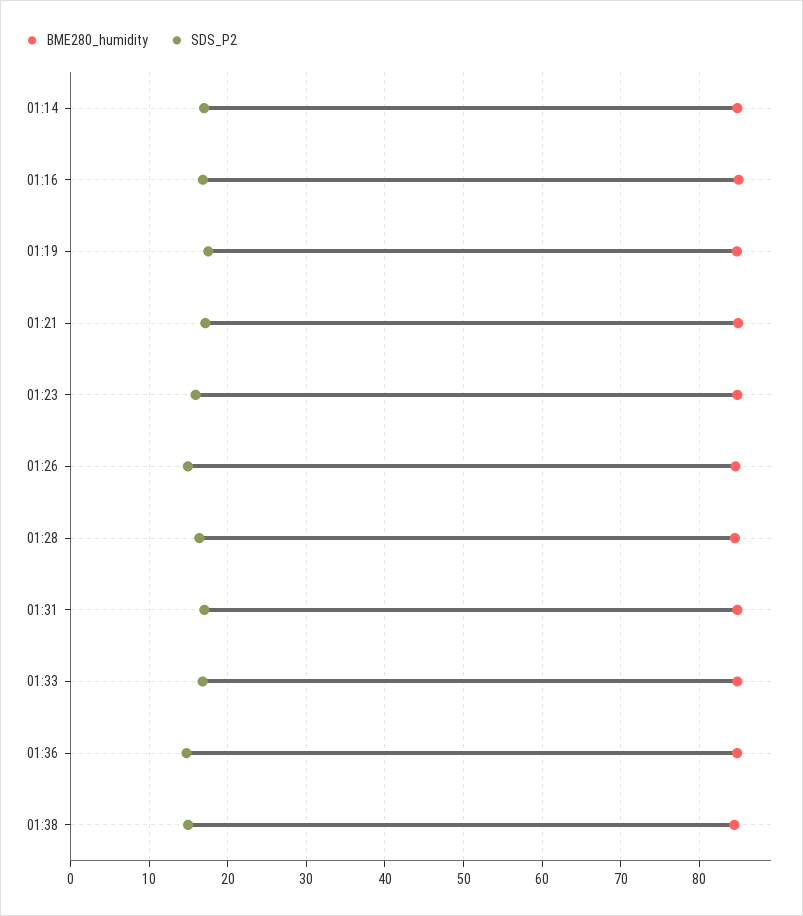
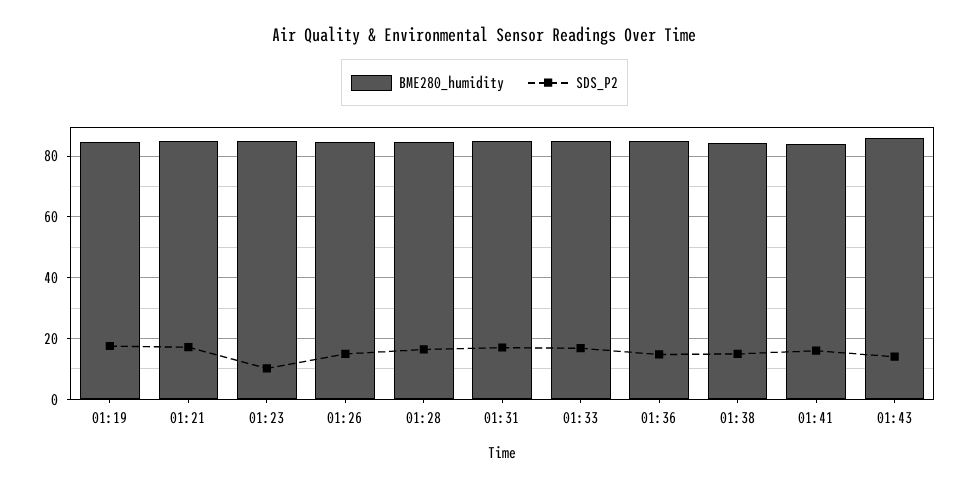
BME280_humidity, 01:14: 85 -> none
SDS_P2, 01:14: 17 -> none
BME280_humidity, 01:16: 85 -> none
SDS_P2, 01:16: 17 -> none
SDS_P2, 01:23: 16 -> 10
BME280_humidity, 01:41: none -> 84
SDS_P2, 01:41: none -> 16
BME280_humidity, 01:43: none -> 86
SDS_P2, 01:43: none -> 14

